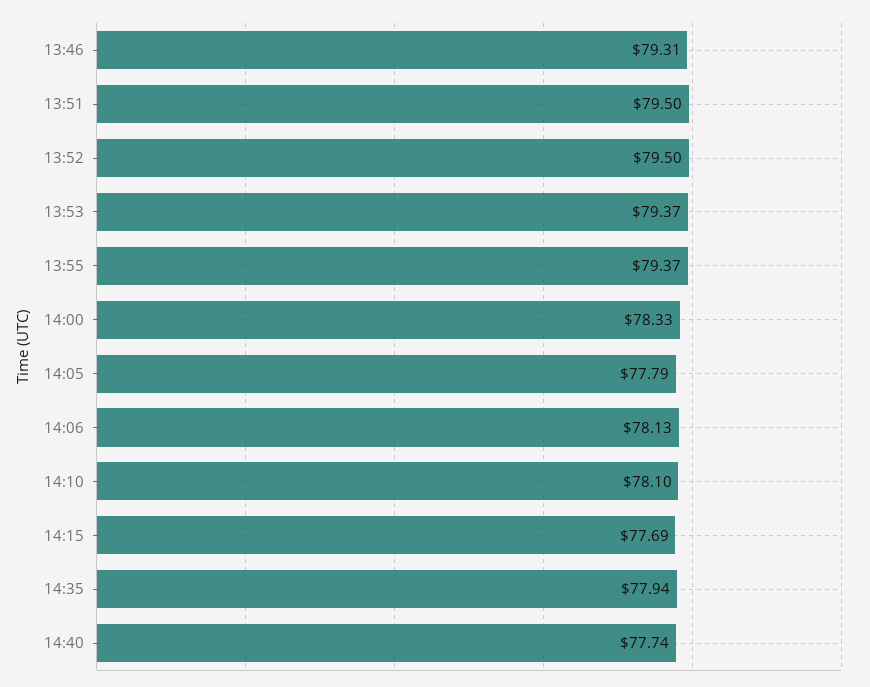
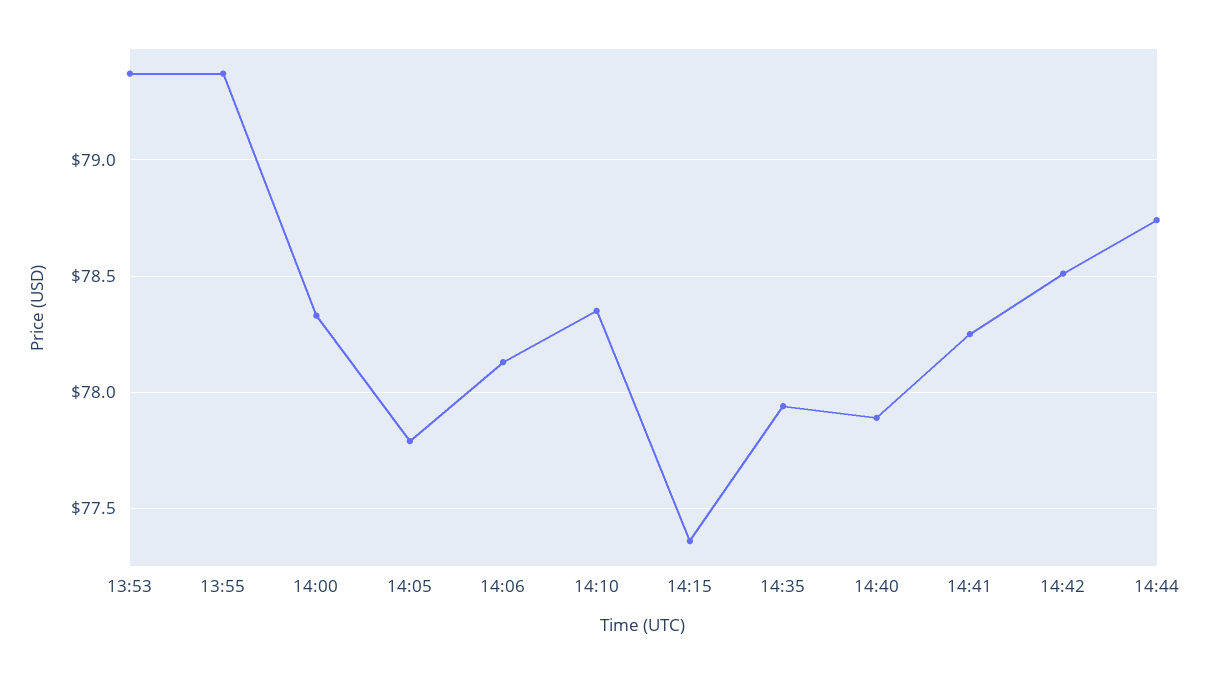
13:46: 79.31 -> none
13:51: 79.5 -> none
13:52: 79.5 -> none
14:10: 78.1 -> 78.35
14:15: 77.69 -> 77.35
14:40: 77.74 -> 77.9
14:41: none -> 78.25
14:42: none -> 78.5
14:44: none -> 78.75

